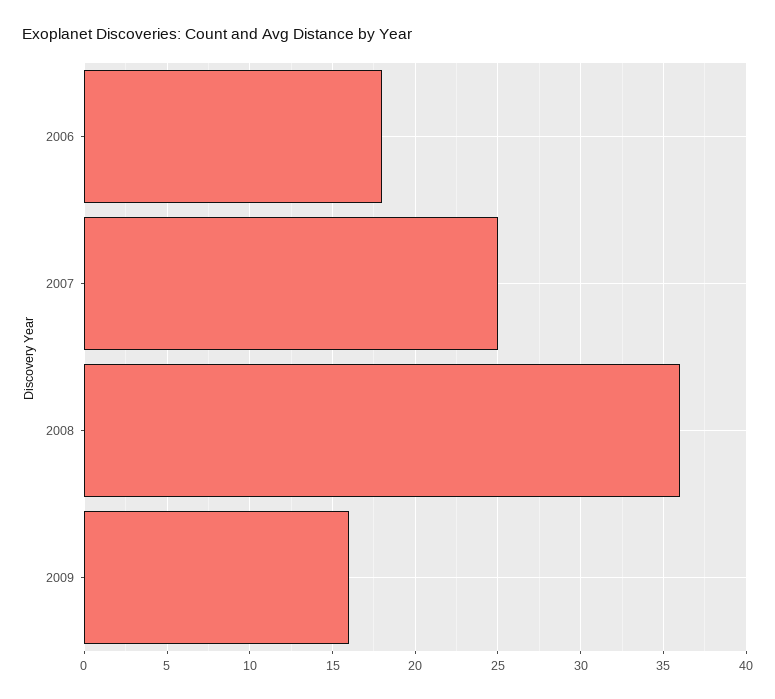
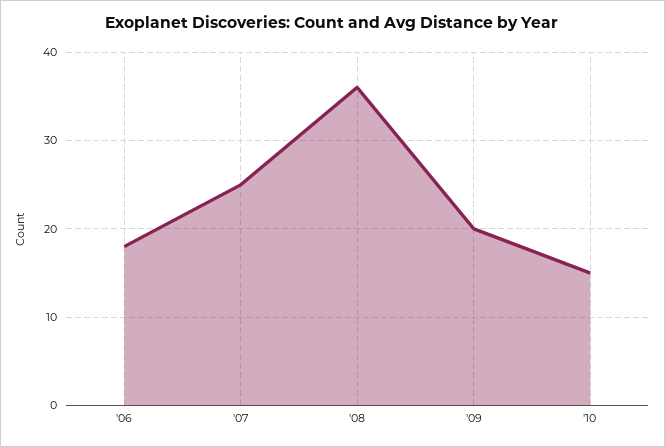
2009: 16 -> 20
'10: none -> 15

